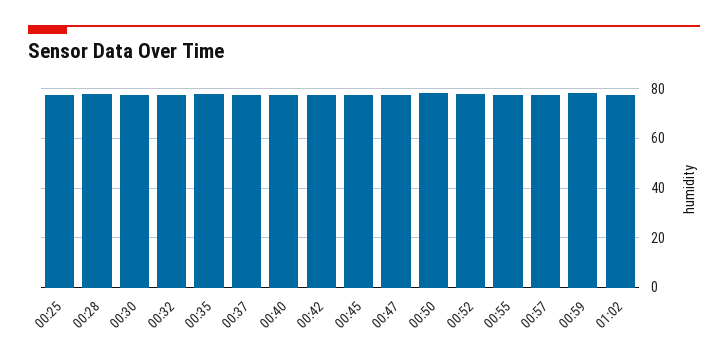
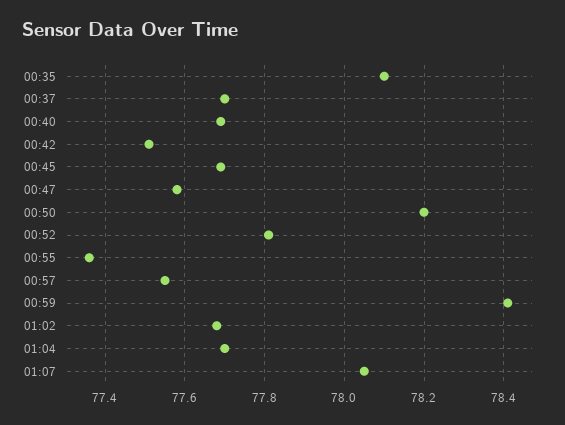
00:25: 77.5 -> none
00:28: 77.5 -> none
00:30: 77.5 -> none
00:32: 77.5 -> none
01:04: none -> 77.7
01:07: none -> 78.05

